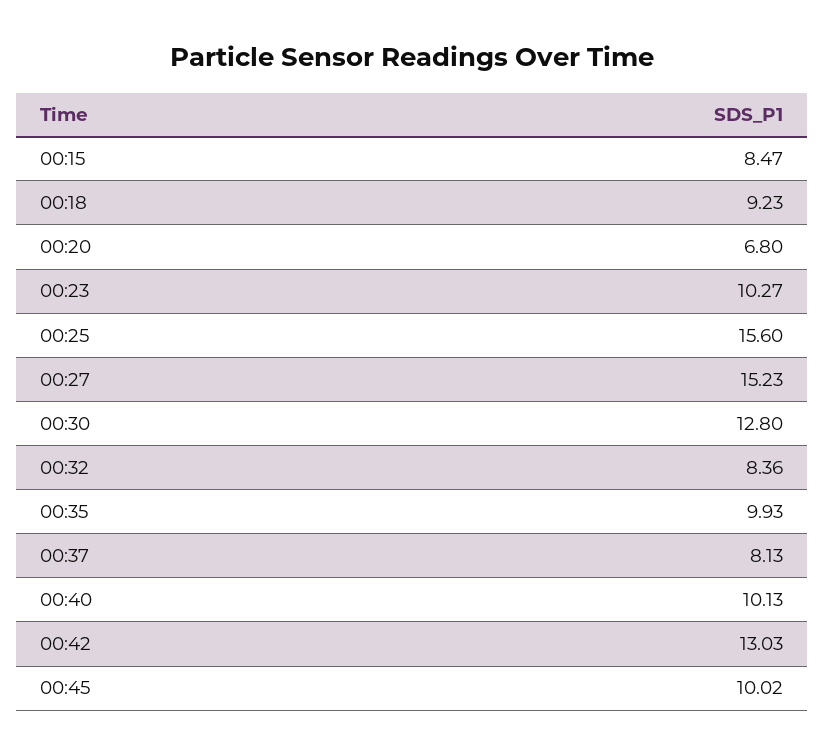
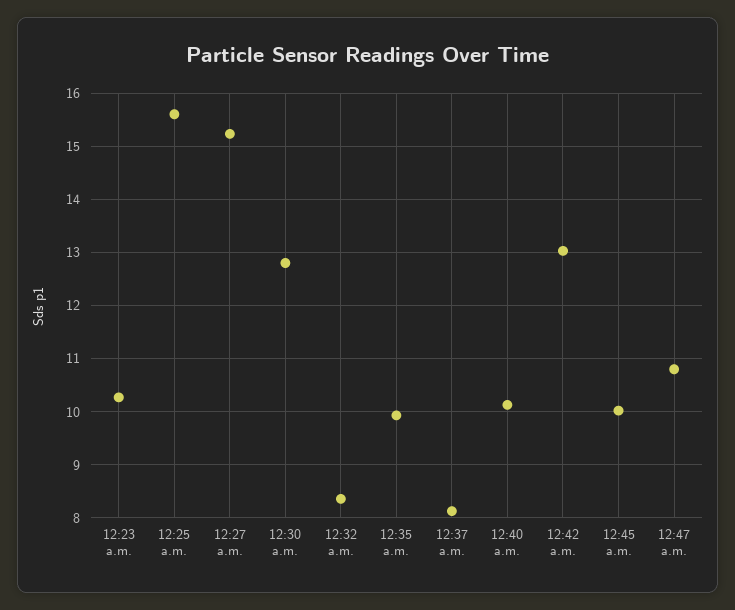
00:15: 8.47 -> none
00:18: 9.23 -> none
00:20: 6.8 -> none
12:47 a.m.: none -> 10.8

